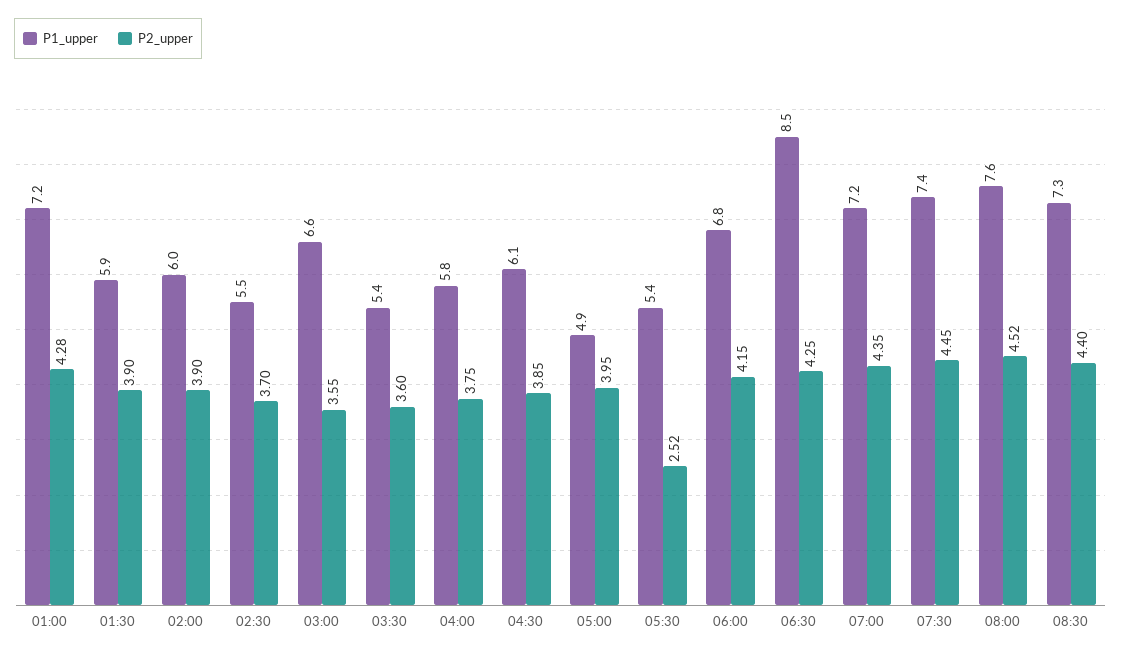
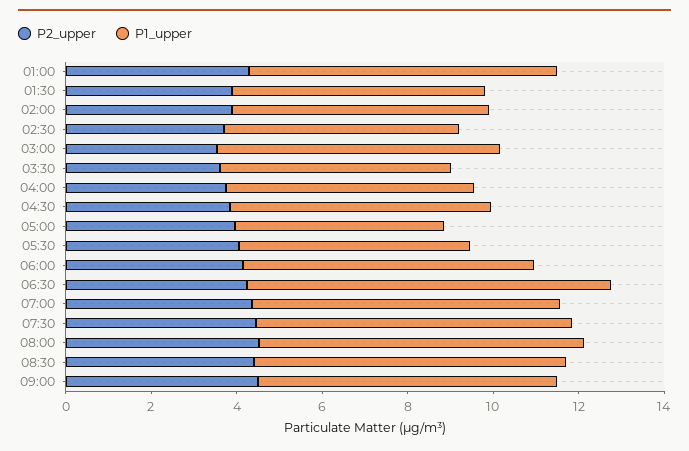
P2_upper, 05:30: 2.52 -> 4
P2_upper, 09:00: none -> 4.5
P1_upper, 09:00: none -> 7

